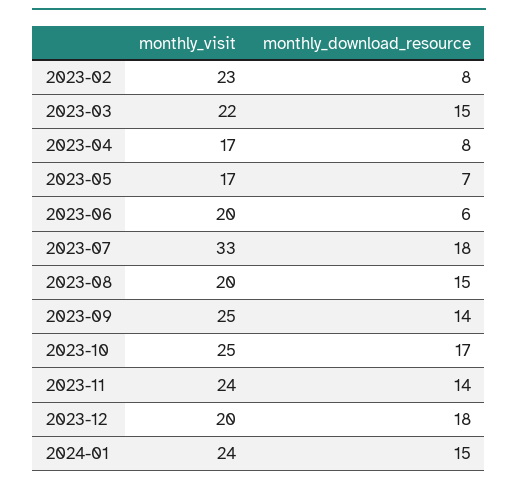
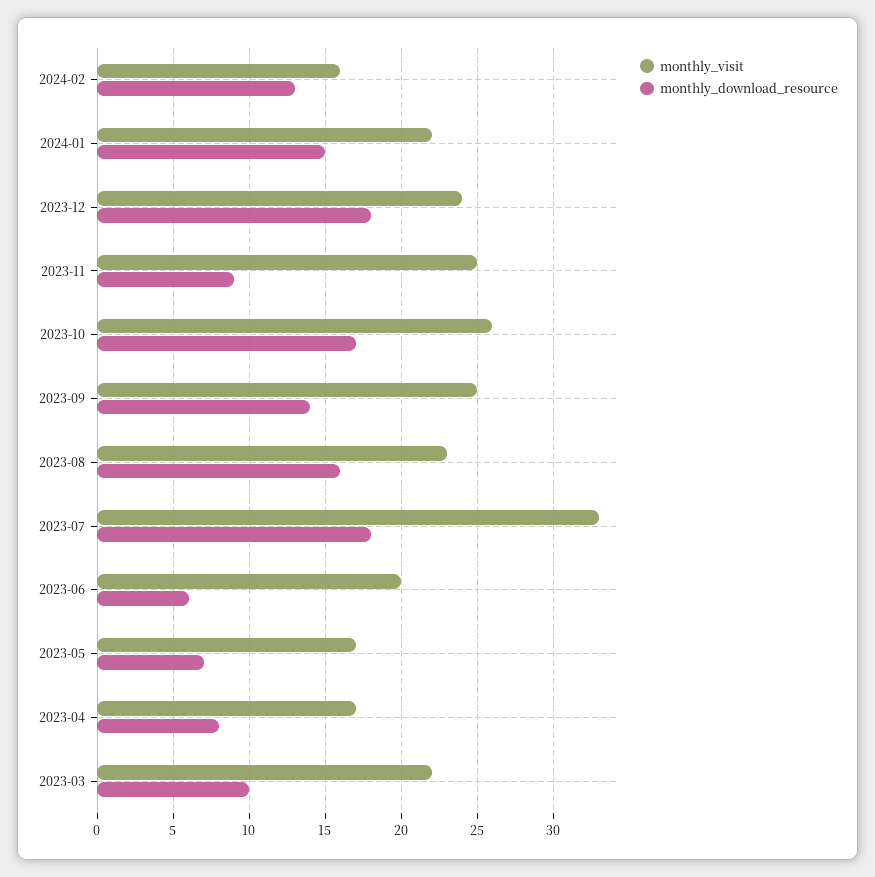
monthly_visit, 2023-02: 23 -> none
monthly_download_resource, 2023-02: 8 -> none
monthly_download_resource, 2023-03: 15 -> 10
monthly_visit, 2023-08: 20 -> 23
monthly_download_resource, 2023-08: 15 -> 16
monthly_visit, 2023-10: 25 -> 26
monthly_visit, 2023-11: 24 -> 25
monthly_download_resource, 2023-11: 14 -> 9
monthly_visit, 2023-12: 20 -> 24
monthly_visit, 2024-01: 24 -> 22
monthly_visit, 2024-02: none -> 16
monthly_download_resource, 2024-02: none -> 13

